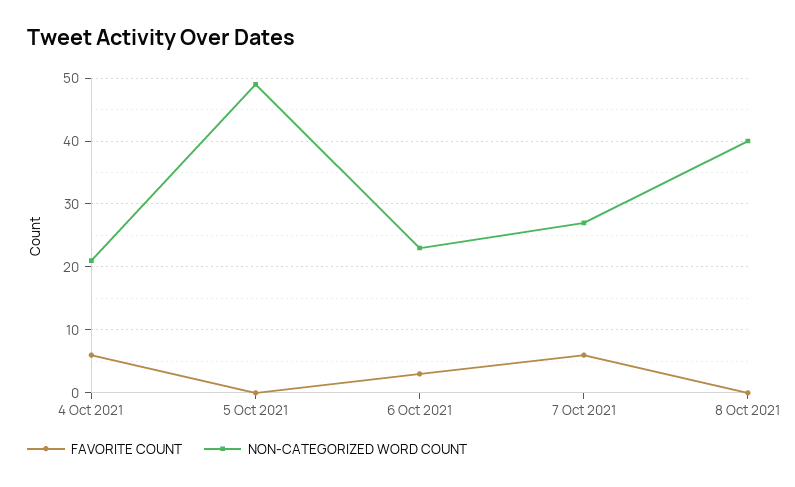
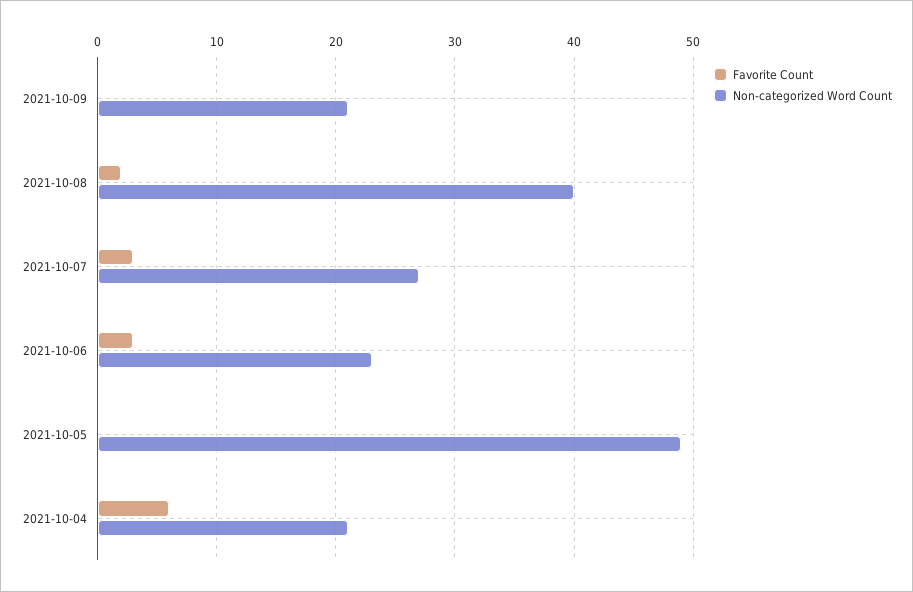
FAVORITE COUNT, 7 Oct 2021: 6 -> 3
FAVORITE COUNT, 8 Oct 2021: 0 -> 2
FAVORITE COUNT, 2021-10-09: none -> 0
NON-CATEGORIZED WORD COUNT, 2021-10-09: none -> 21

